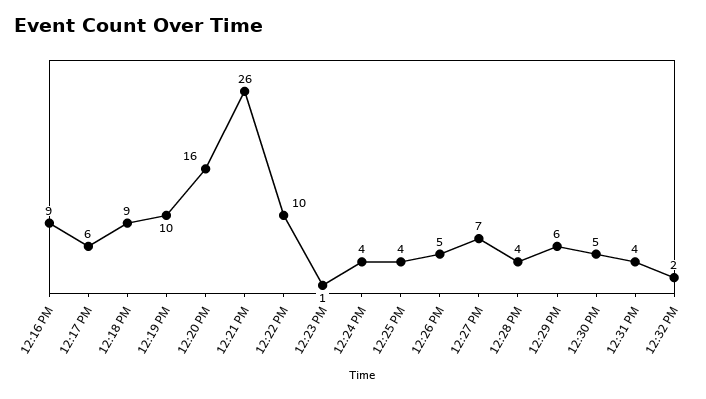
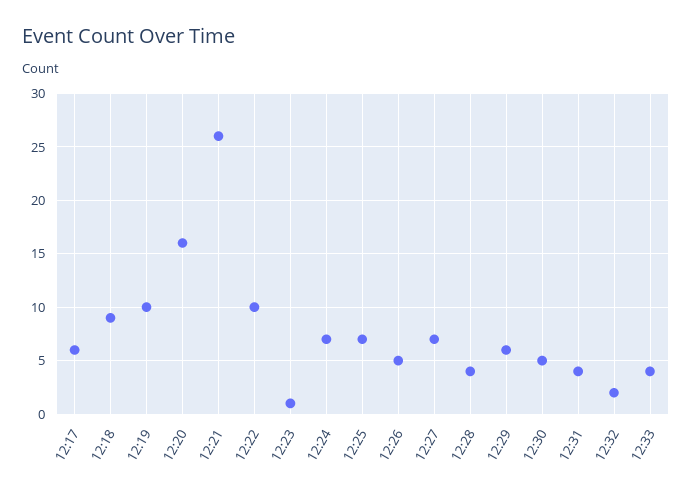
12:16 PM: 9 -> none
12:24 PM: 4 -> 7
12:25 PM: 4 -> 7
12:33: none -> 4

